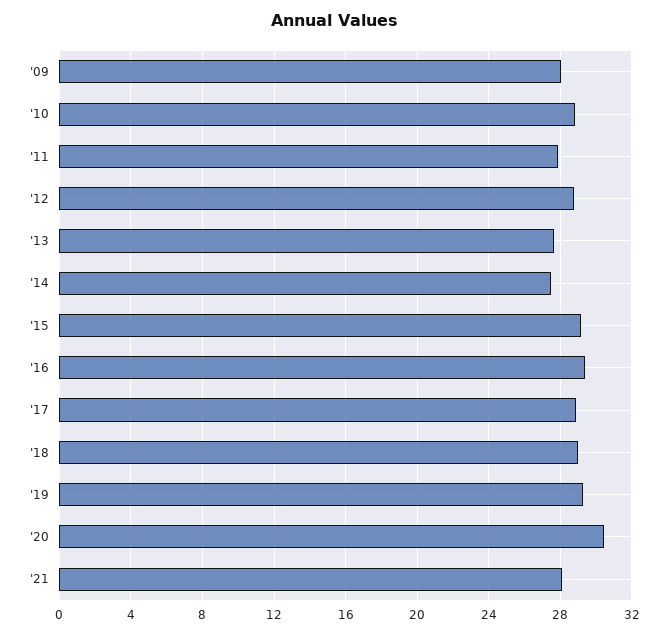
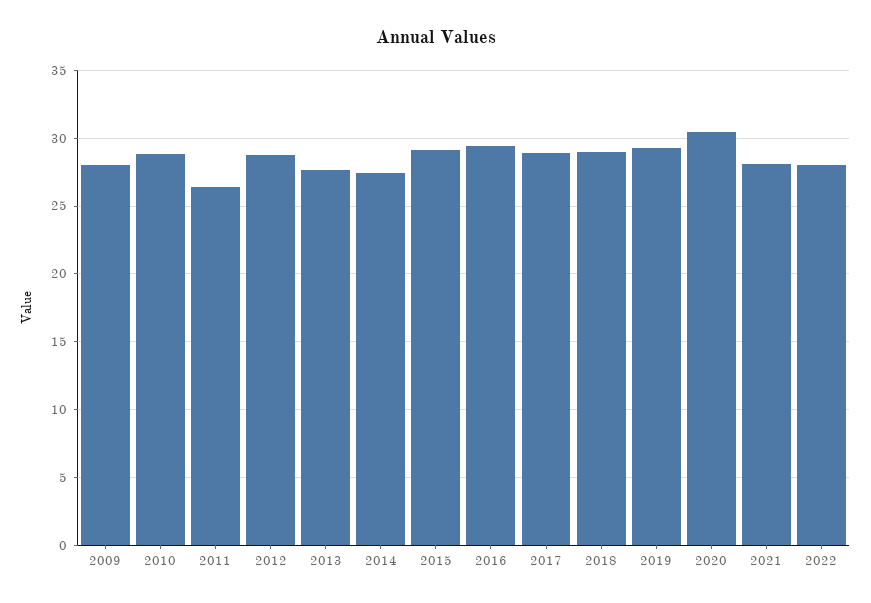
'11: 28 -> 26.5
2022: none -> 28

